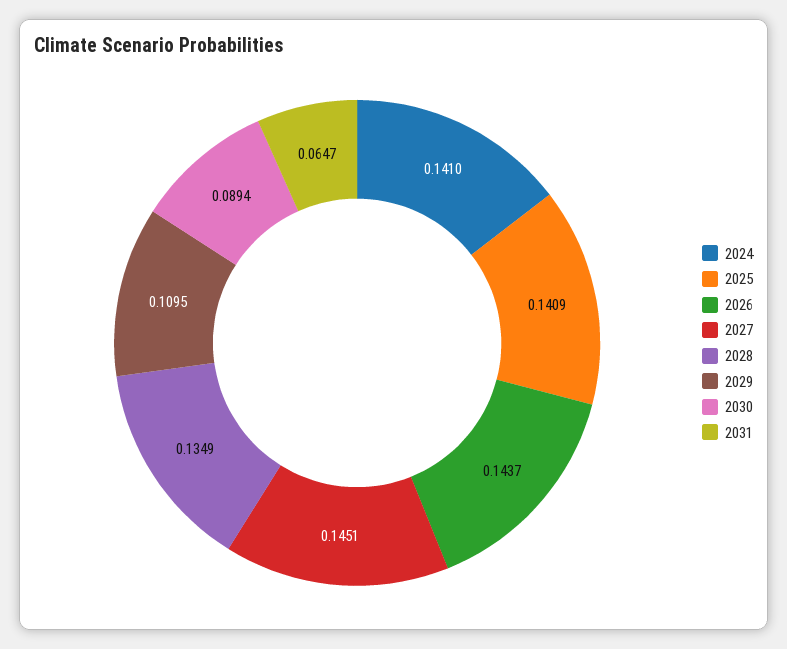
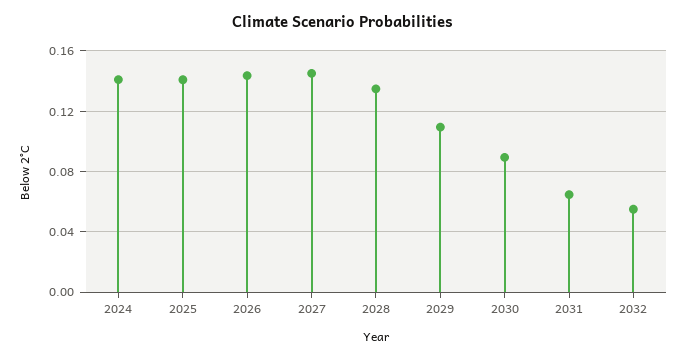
2032: none -> 0.055

